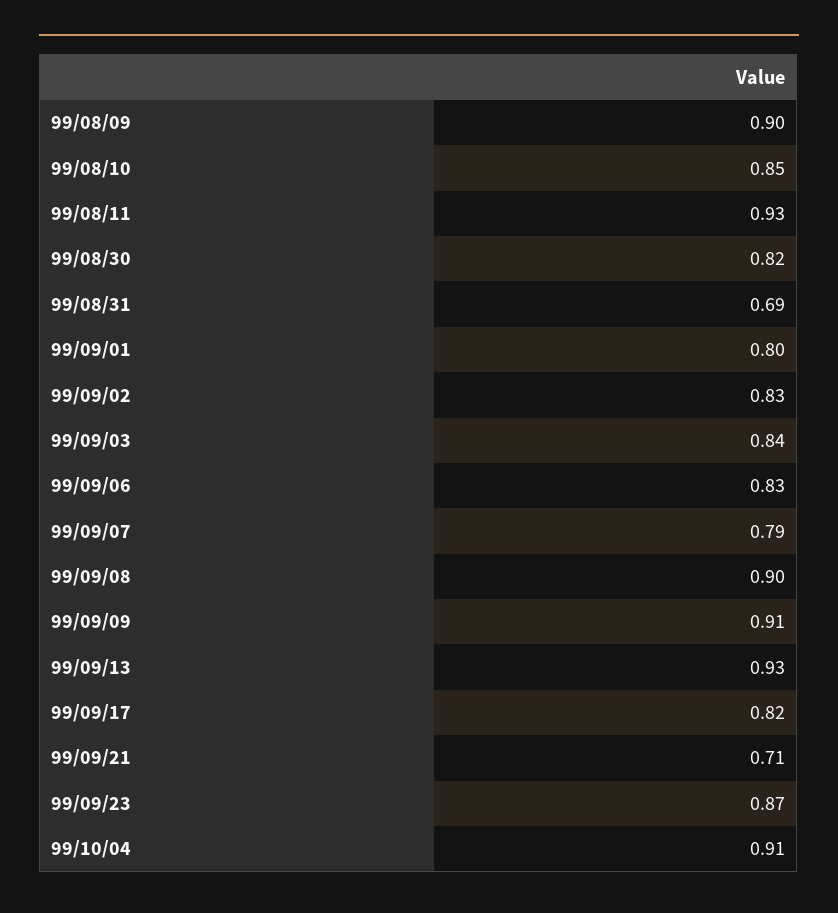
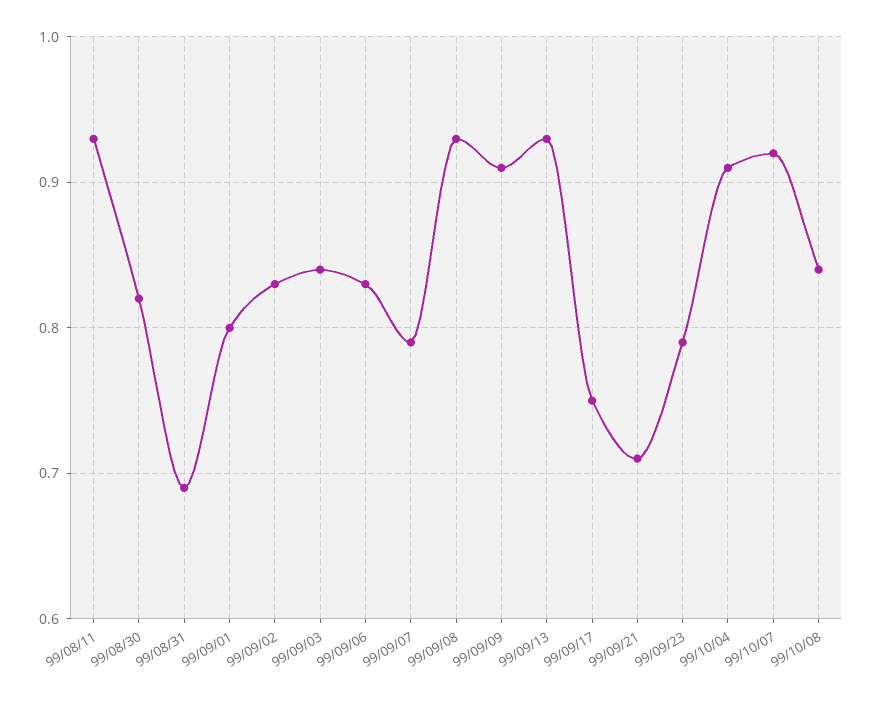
99/08/09: 0.9 -> none
99/08/10: 0.85 -> none
99/09/08: 0.9 -> 0.93
99/09/17: 0.82 -> 0.75
99/09/23: 0.87 -> 0.79
99/10/07: none -> 0.92
99/10/08: none -> 0.84

